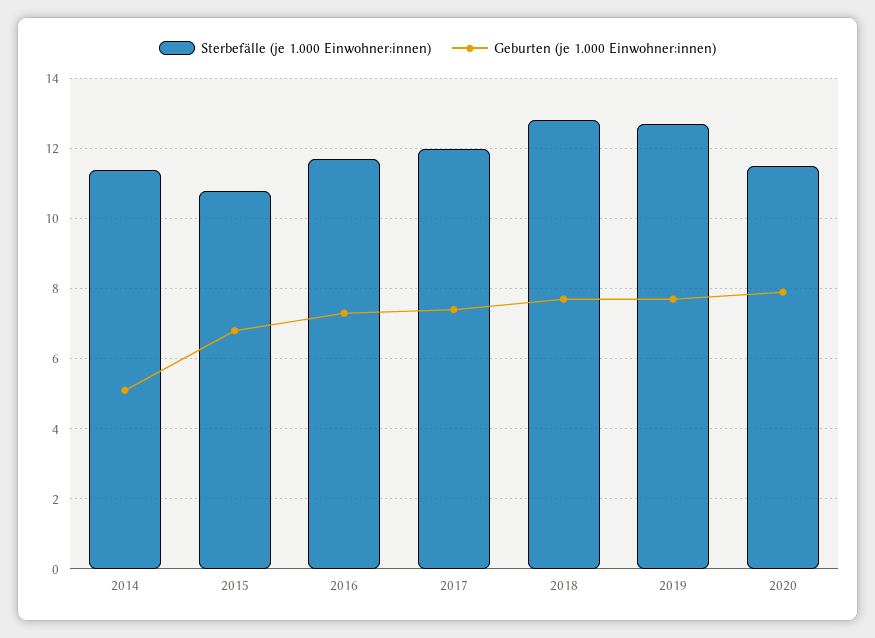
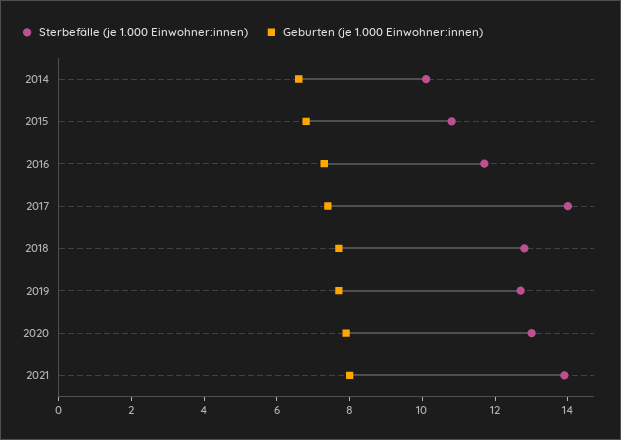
Sterbefälle (je 1.000 Einwohner:innen), 2014: 11.5 -> 10
Geburten (je 1.000 Einwohner:innen), 2014: 5 -> 6.5
Sterbefälle (je 1.000 Einwohner:innen), 2017: 12 -> 14
Sterbefälle (je 1.000 Einwohner:innen), 2020: 11.5 -> 13
Sterbefälle (je 1.000 Einwohner:innen), 2021: none -> 14
Geburten (je 1.000 Einwohner:innen), 2021: none -> 8

